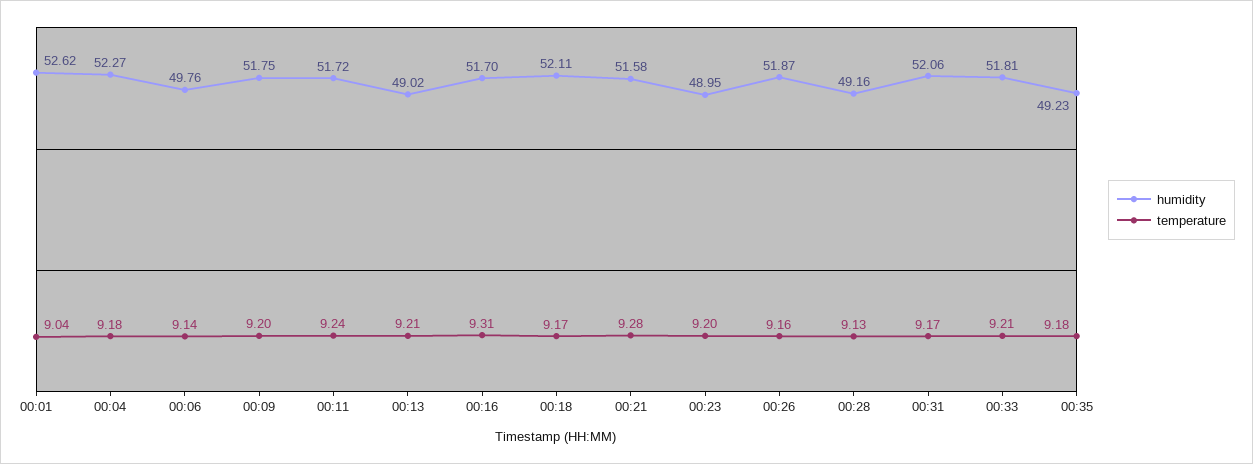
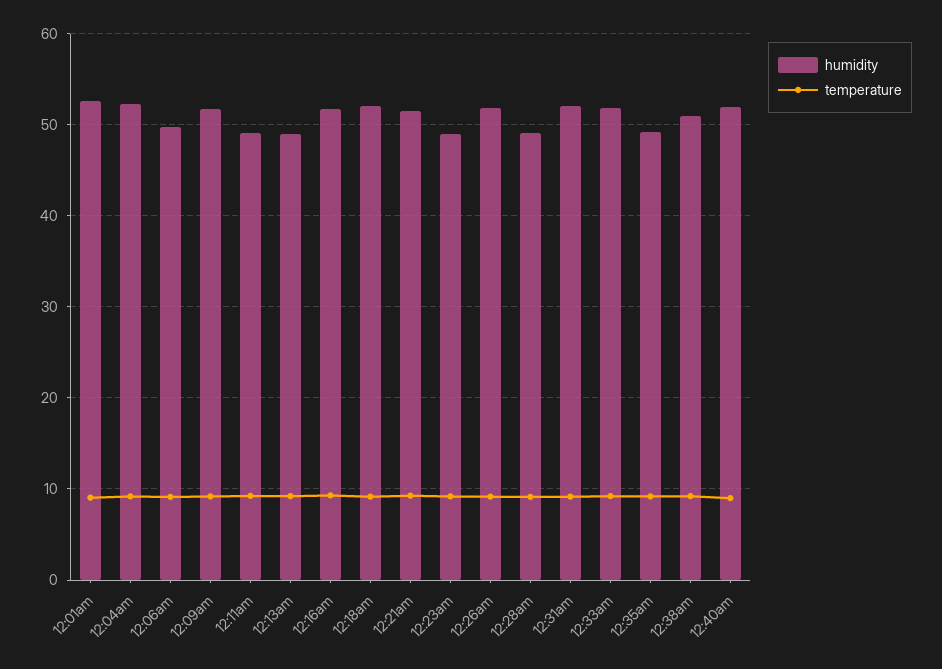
humidity, 00:11: 51.72 -> 49
humidity, 12:38am: none -> 51
temperature, 12:38am: none -> 9
humidity, 12:40am: none -> 52
temperature, 12:40am: none -> 9

